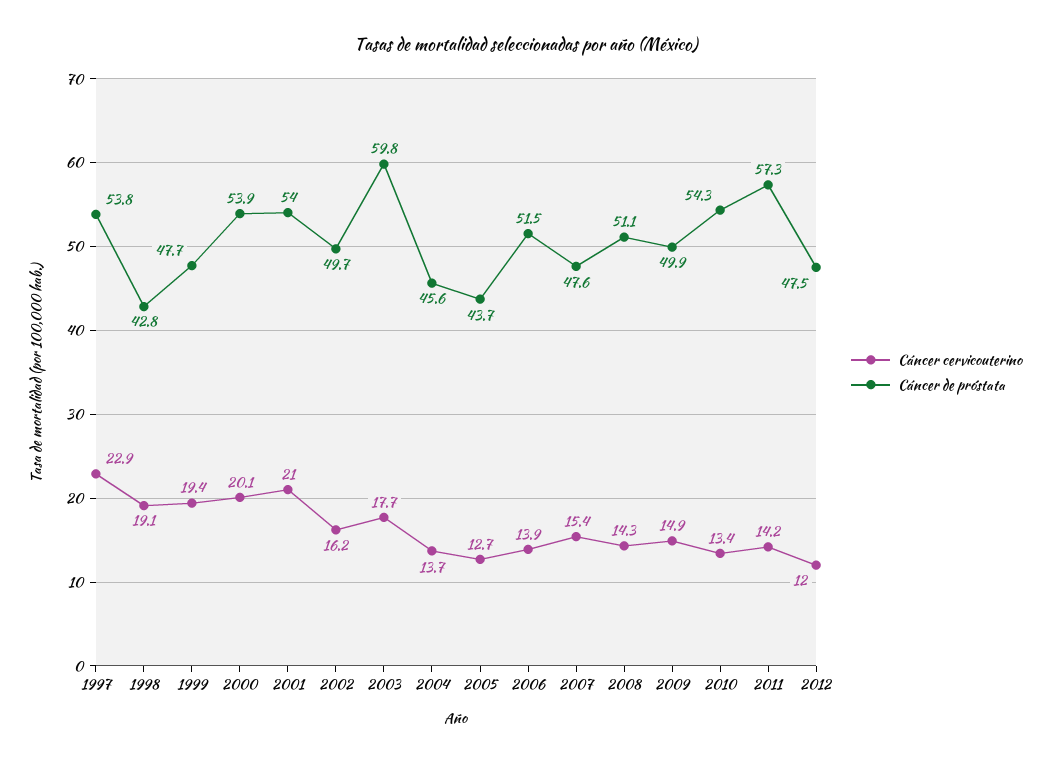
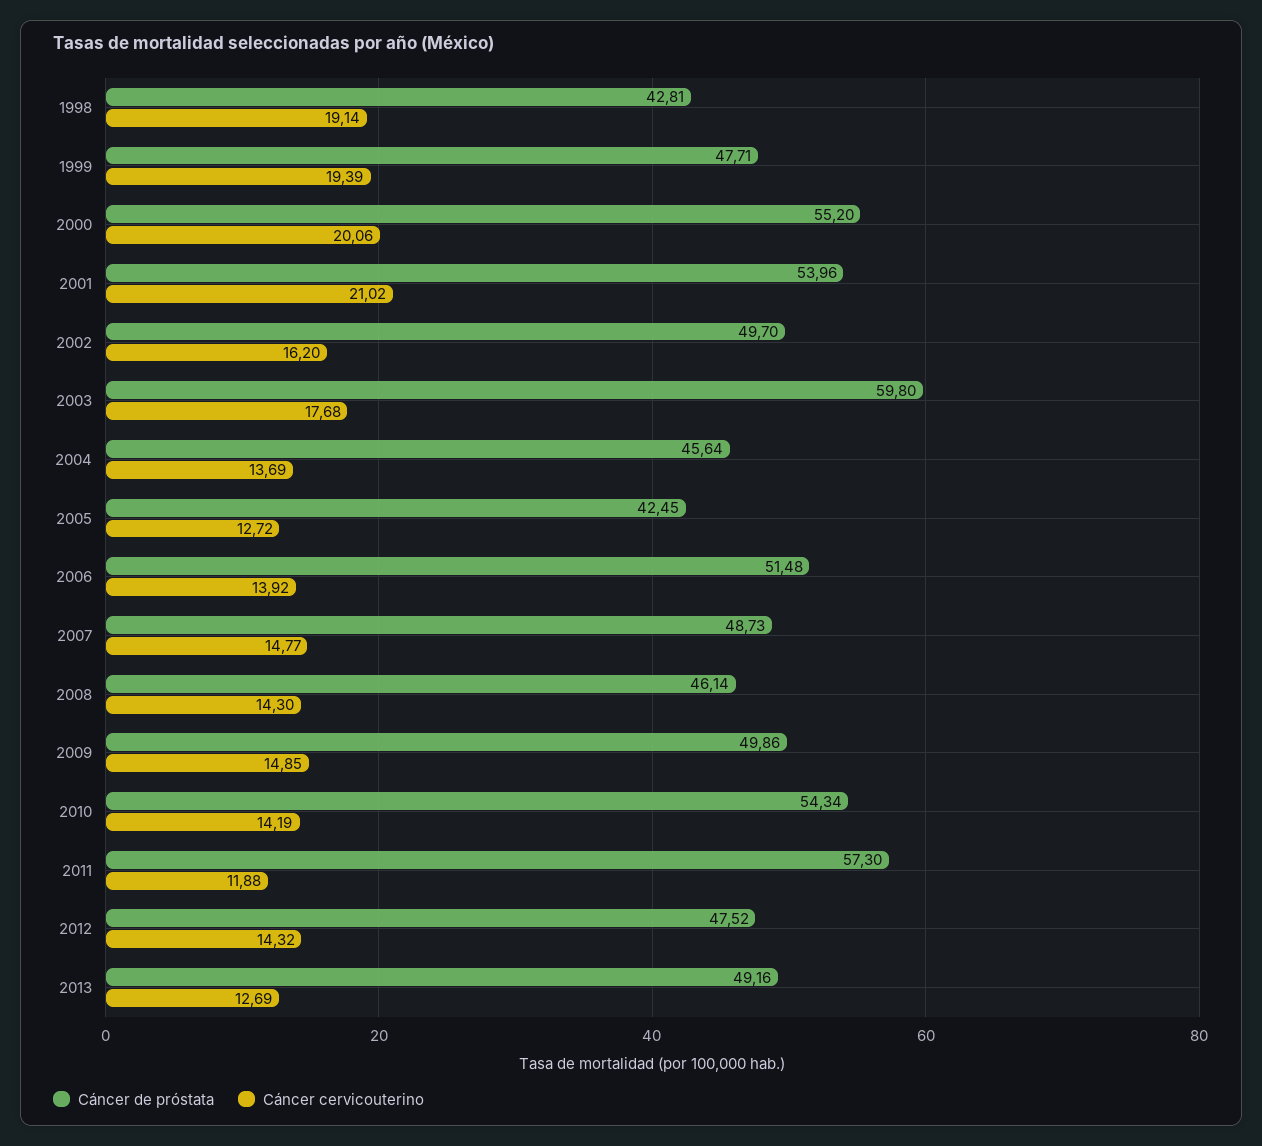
Cáncer cervicouterino, 1997: 22.9 -> none
Cáncer de próstata, 1997: 53.8 -> none
Cáncer de próstata, 2000: 53.9 -> 55.2
Cáncer de próstata, 2005: 43.7 -> 42.45
Cáncer cervicouterino, 2007: 15.4 -> 14.77
Cáncer de próstata, 2007: 47.6 -> 48.73
Cáncer de próstata, 2008: 51.1 -> 46.14
Cáncer cervicouterino, 2010: 13.4 -> 14.19
Cáncer cervicouterino, 2011: 14.2 -> 11.88
Cáncer cervicouterino, 2012: 12 -> 14.32
Cáncer de próstata, 2013: none -> 49.16
Cáncer cervicouterino, 2013: none -> 12.69

